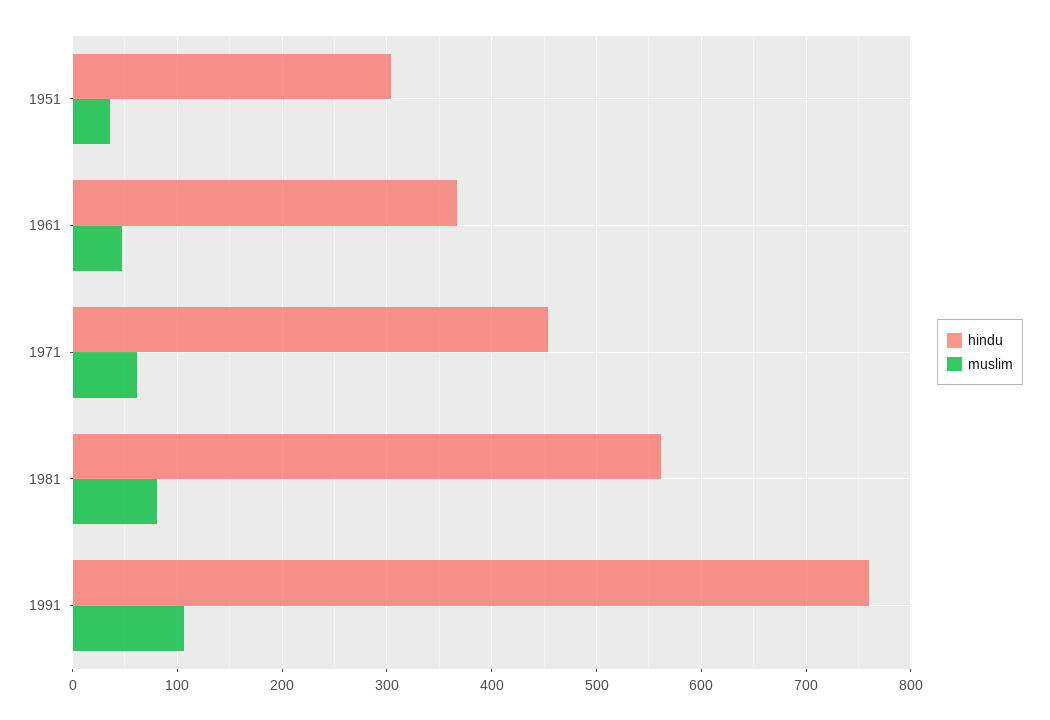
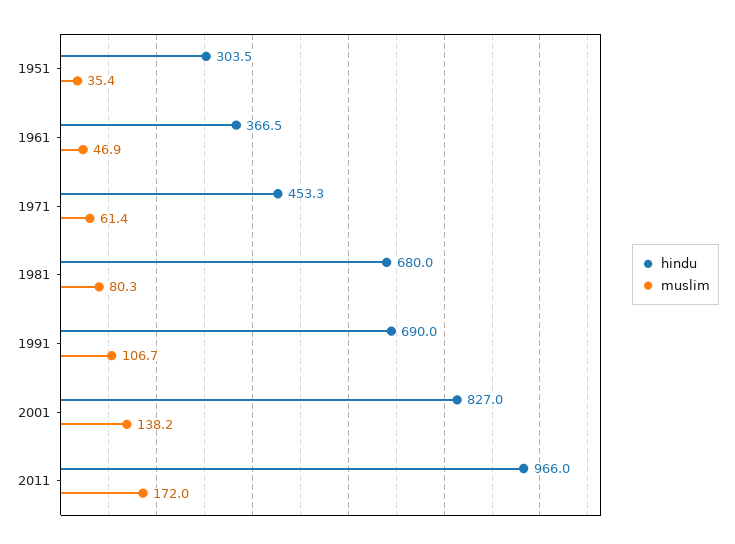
hindu, 1981: 560 -> 680
hindu, 1991: 760 -> 690
hindu, 2001: none -> 827
muslim, 2001: none -> 138.2
hindu, 2011: none -> 966
muslim, 2011: none -> 172

